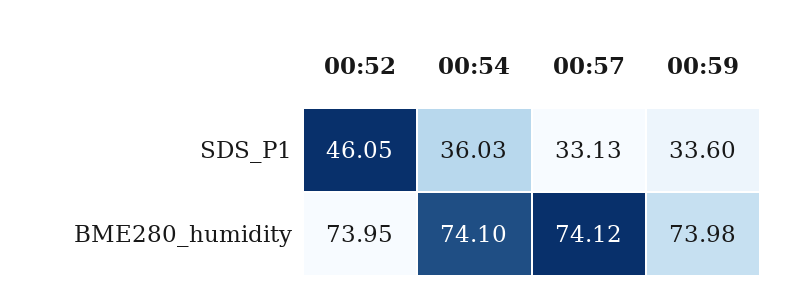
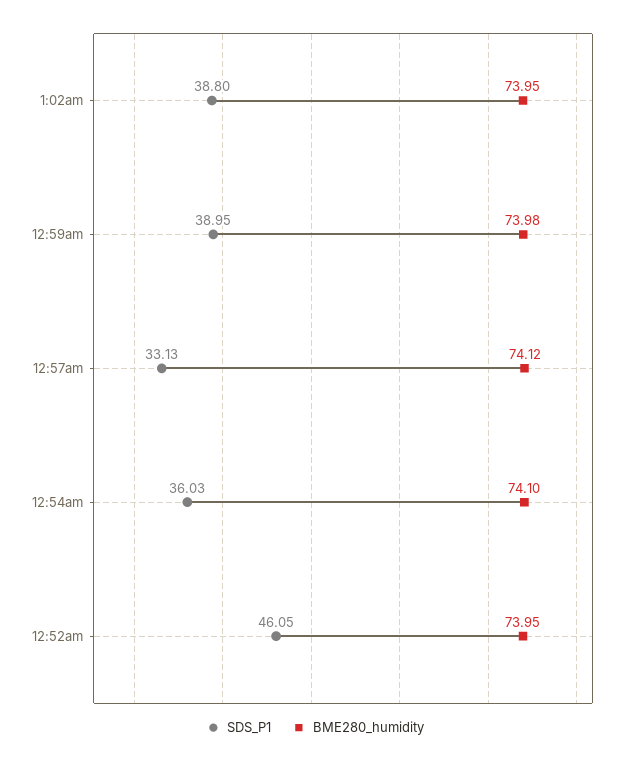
SDS_P1, 00:59: 33.6 -> 38.95
SDS_P1, 1:02am: none -> 38.8
BME280_humidity, 1:02am: none -> 73.95

